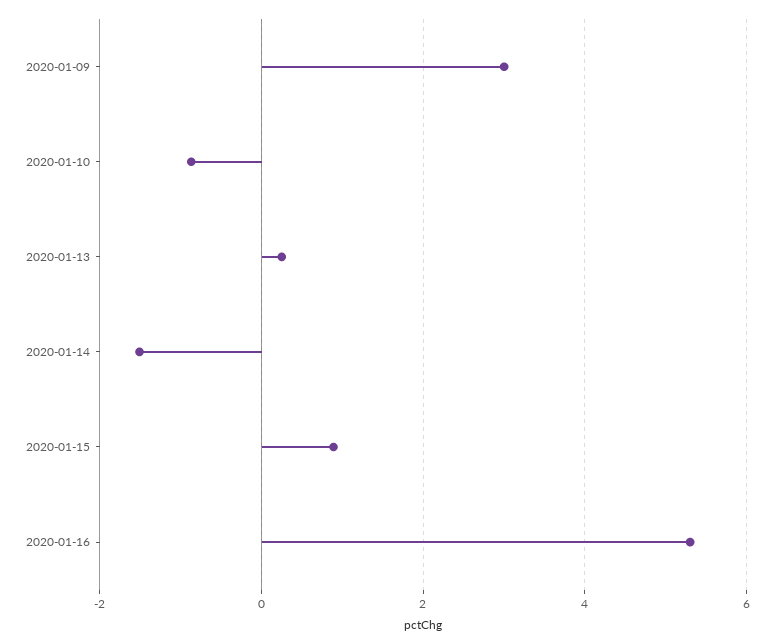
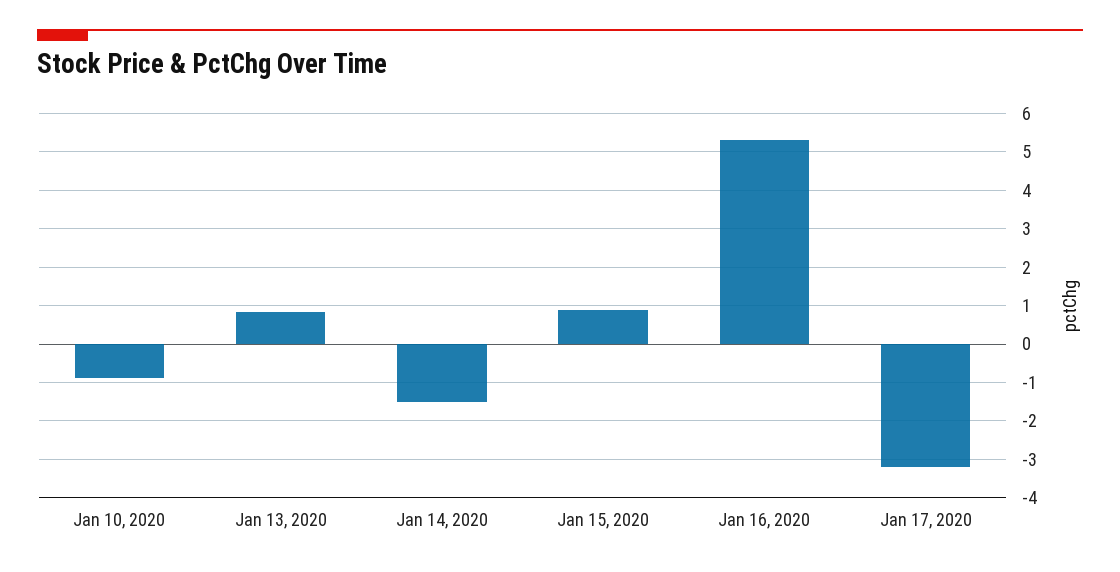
2020-01-09: 3 -> none
2020-01-13: 0.2 -> 0.8
Jan 17, 2020: none -> -3.2

